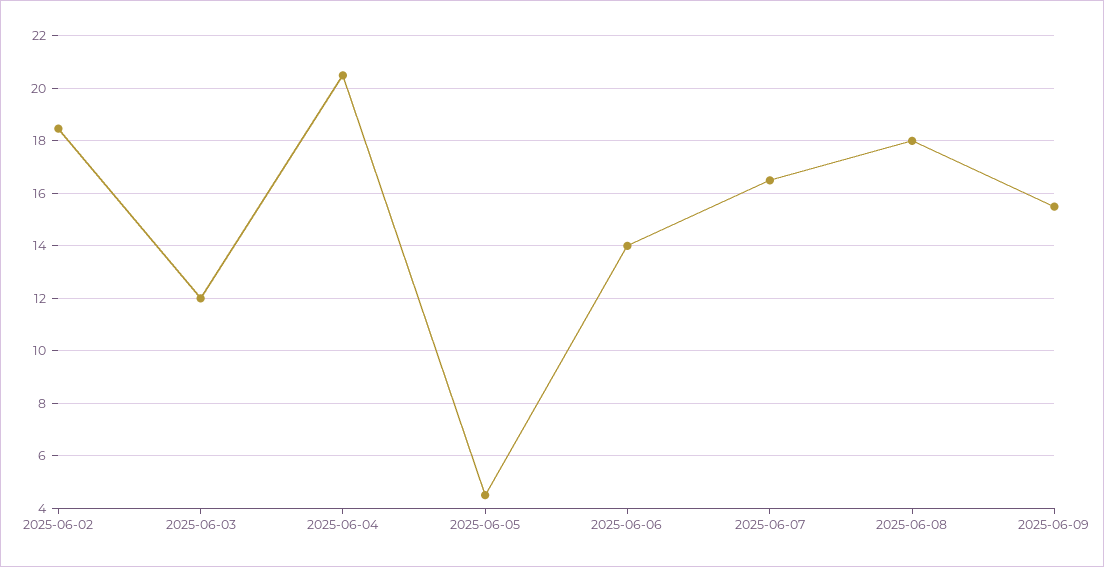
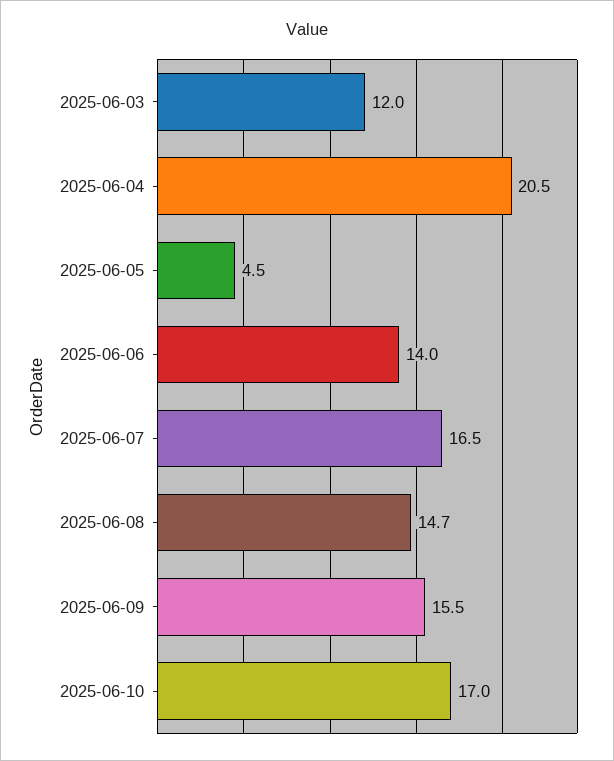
2025-06-02: 18.5 -> none
2025-06-08: 18 -> 14.7
2025-06-10: none -> 17

